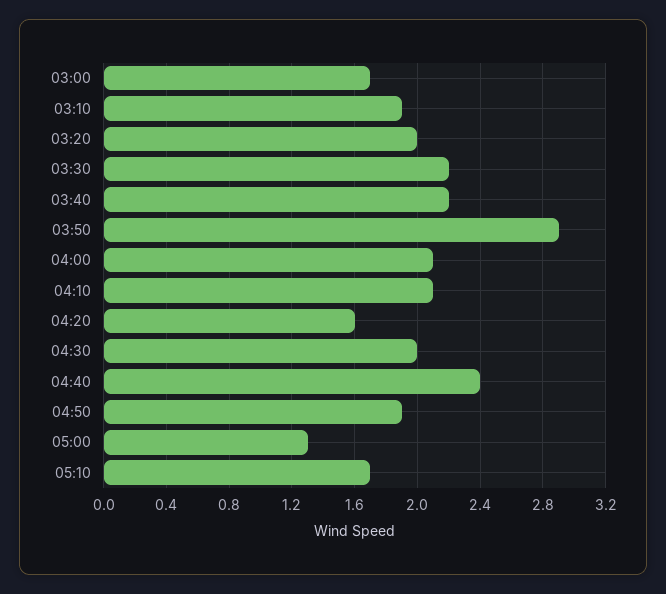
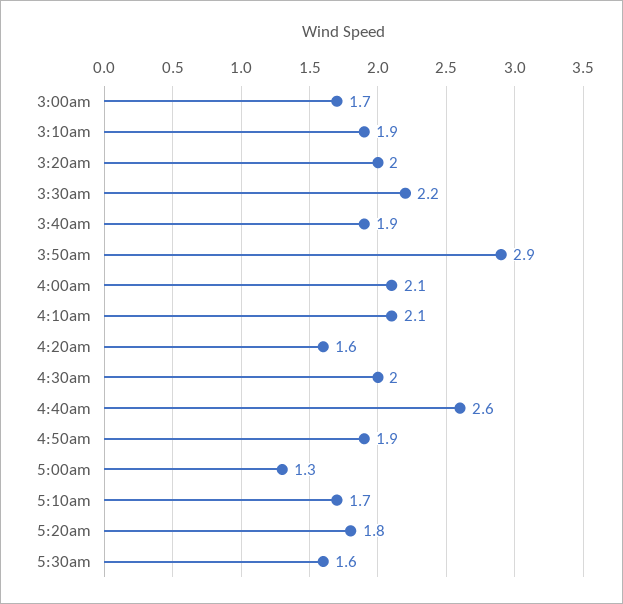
03:40: 2.2 -> 1.9
04:40: 2.4 -> 2.6
5:20am: none -> 1.8
5:30am: none -> 1.6

